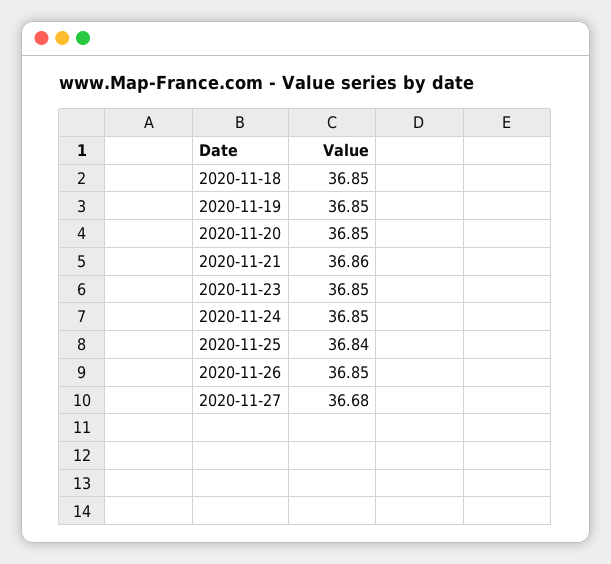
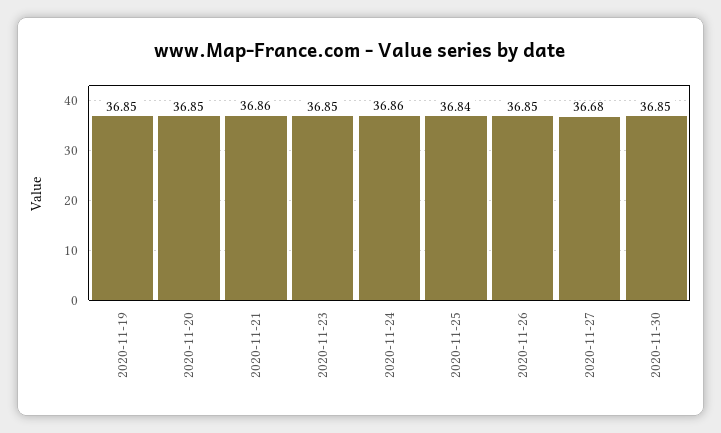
2020-11-18: 36.85 -> none
2020-11-24: 36.85 -> 36.86
2020-11-30: none -> 36.85

